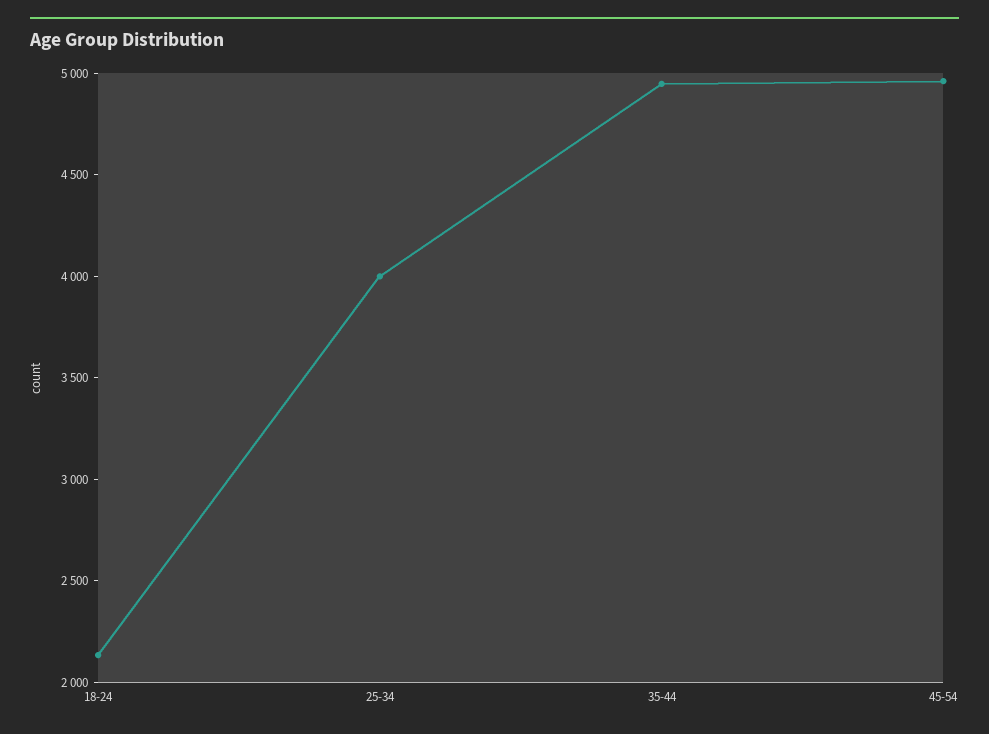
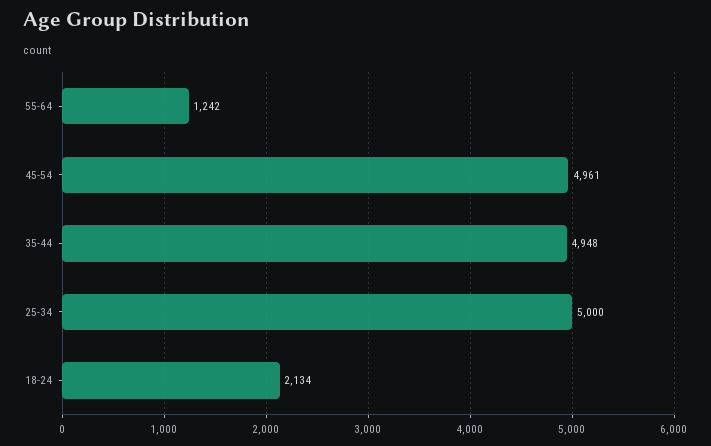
25-34: 4000 -> 5000
55-64: none -> 1242

